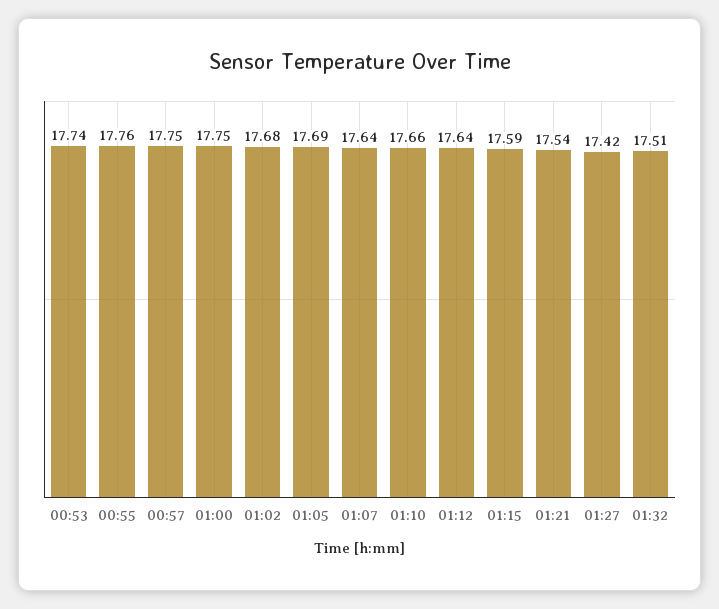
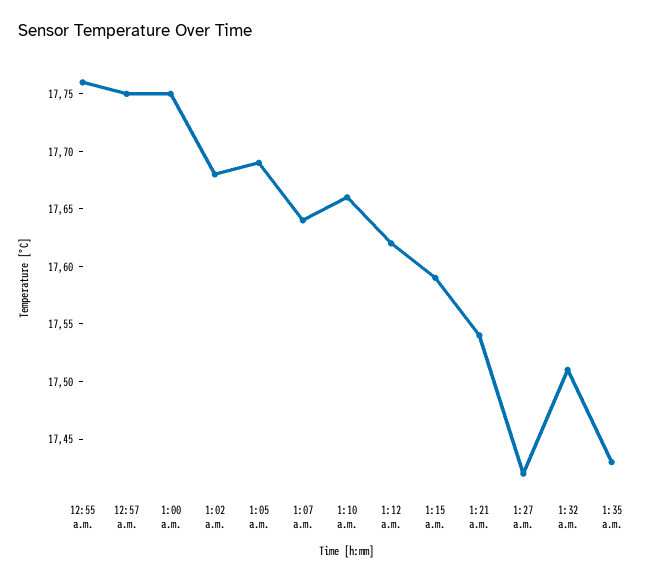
00:53: 17.74 -> none
01:12: 17.64 -> 17.62
1:35 a.m.: none -> 17.43

